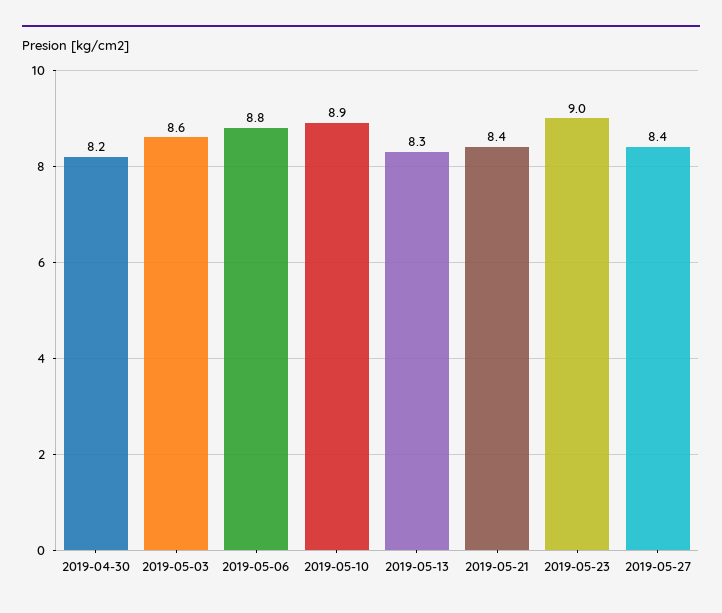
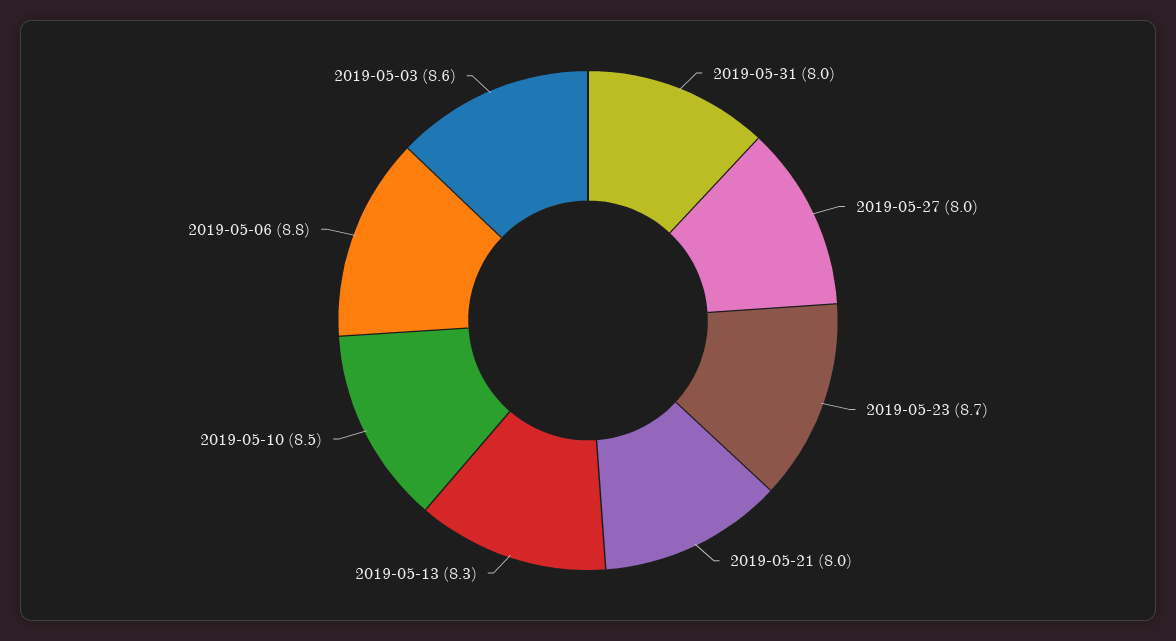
2019-04-30: 8.2 -> none
2019-05-10: 8.9 -> 8.5
2019-05-21: 8.4 -> 8
2019-05-23: 9 -> 8.7
2019-05-27: 8.4 -> 8
2019-05-31: none -> 8

